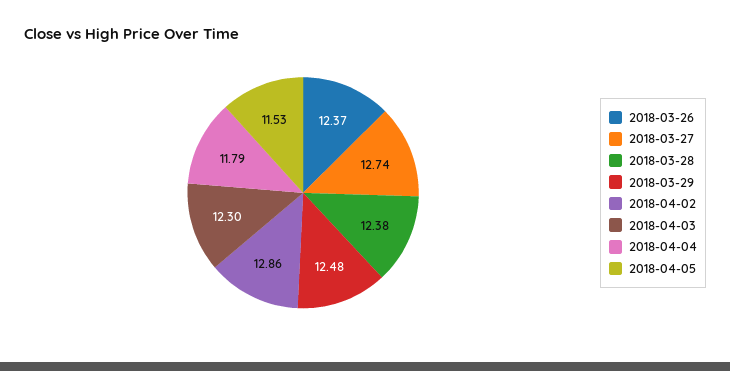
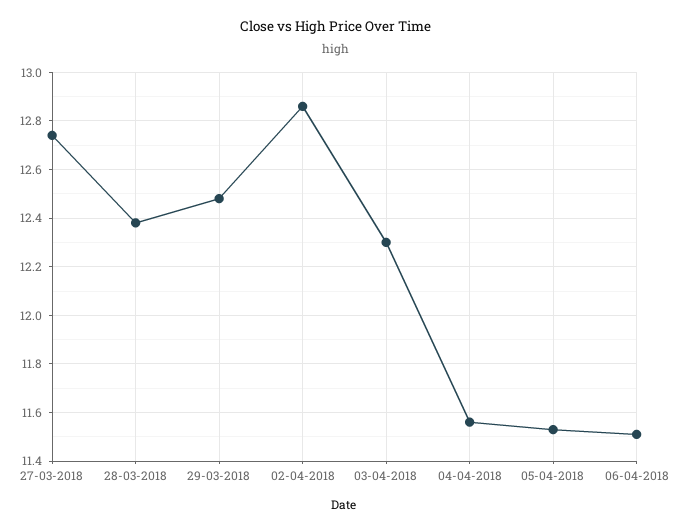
2018-03-26: 12.37 -> none
2018-04-04: 11.79 -> 11.55
06-04-2018: none -> 11.5

